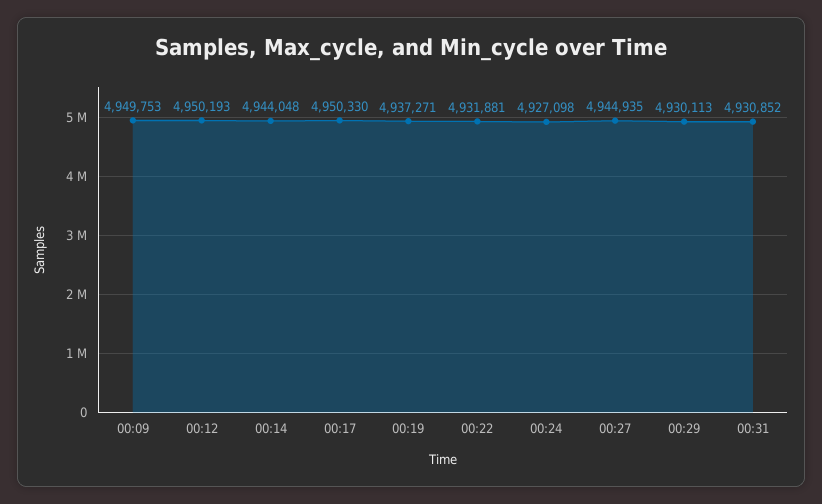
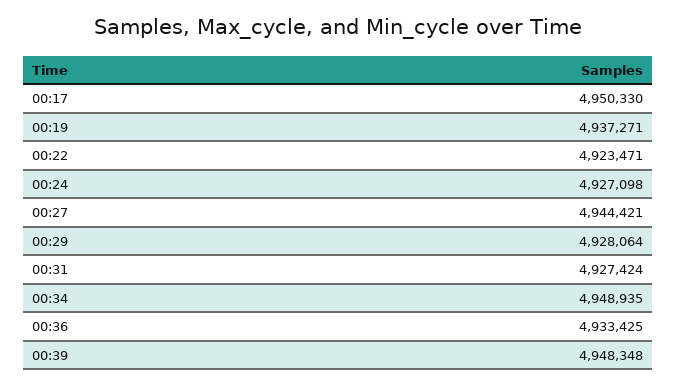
00:09: 4949753 -> none
00:12: 4950193 -> none
00:14: 4944048 -> none
00:22: 4931881 -> 4923471
00:27: 4944935 -> 4944421
00:29: 4930113 -> 4928064
00:31: 4930852 -> 4927424
00:34: none -> 4948935
00:36: none -> 4933425
00:39: none -> 4948348

